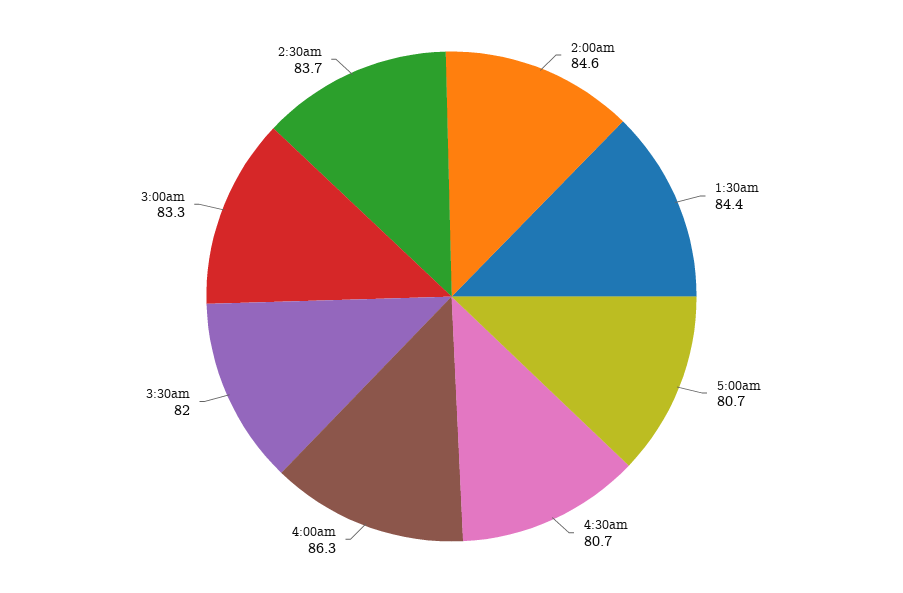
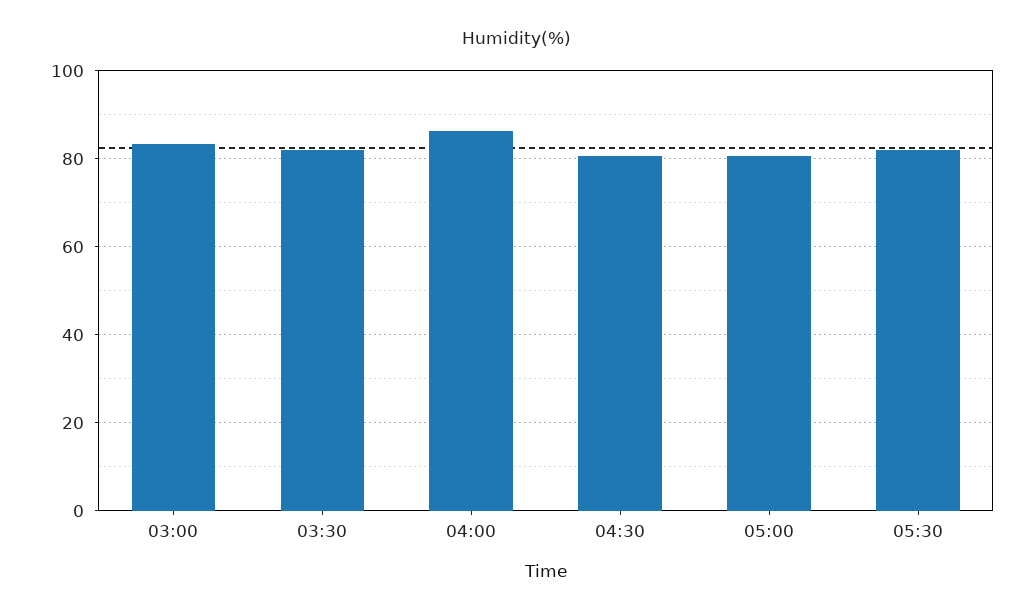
2:00am: 84.6 -> none
1:30am: 84.4 -> none
2:30am: 83.7 -> none
05:30: none -> 82

